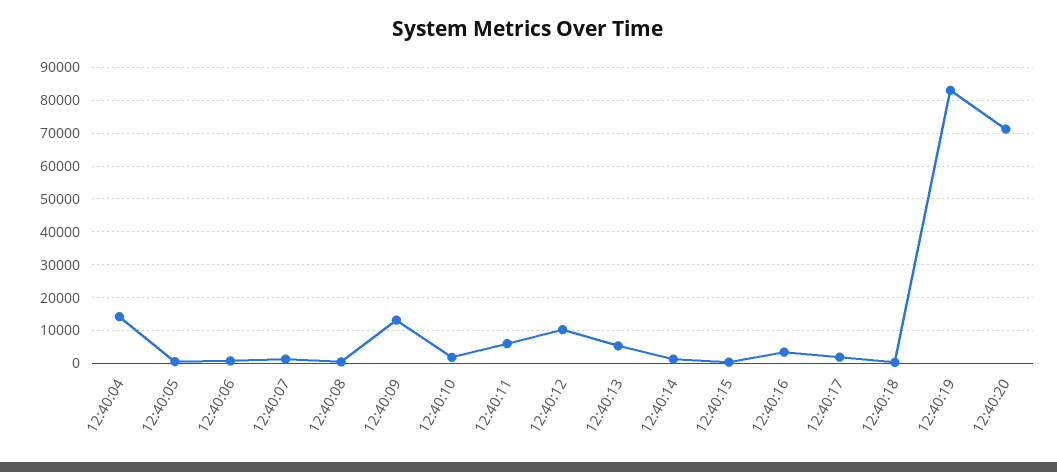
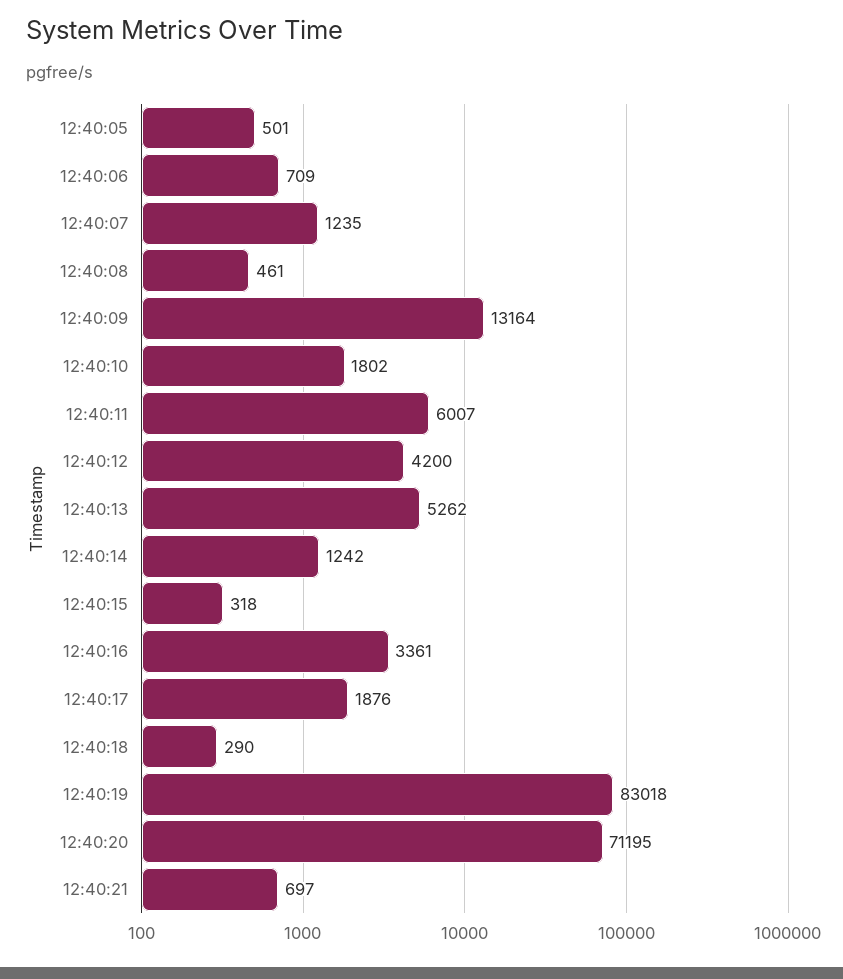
12:40:04: 14000 -> none
12:40:12: 10000 -> 4200
12:40:21: none -> 697

